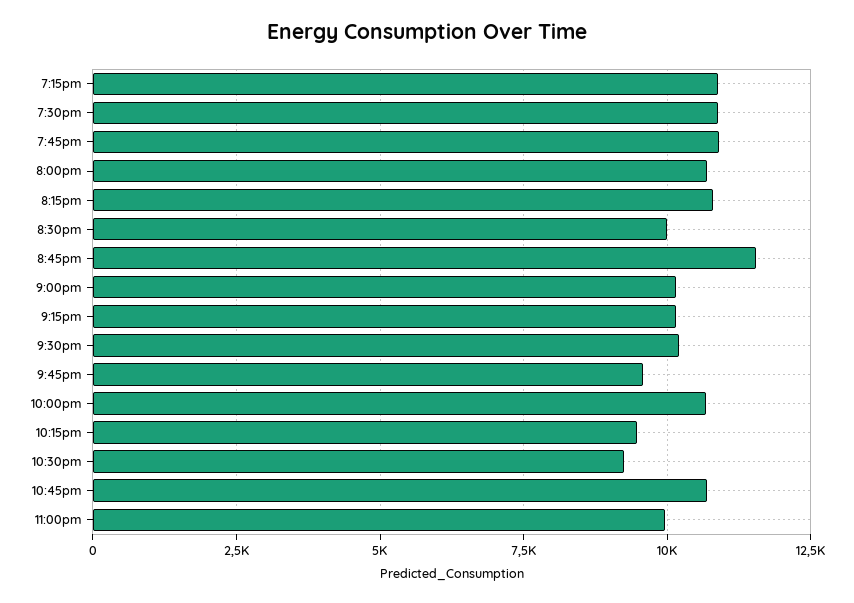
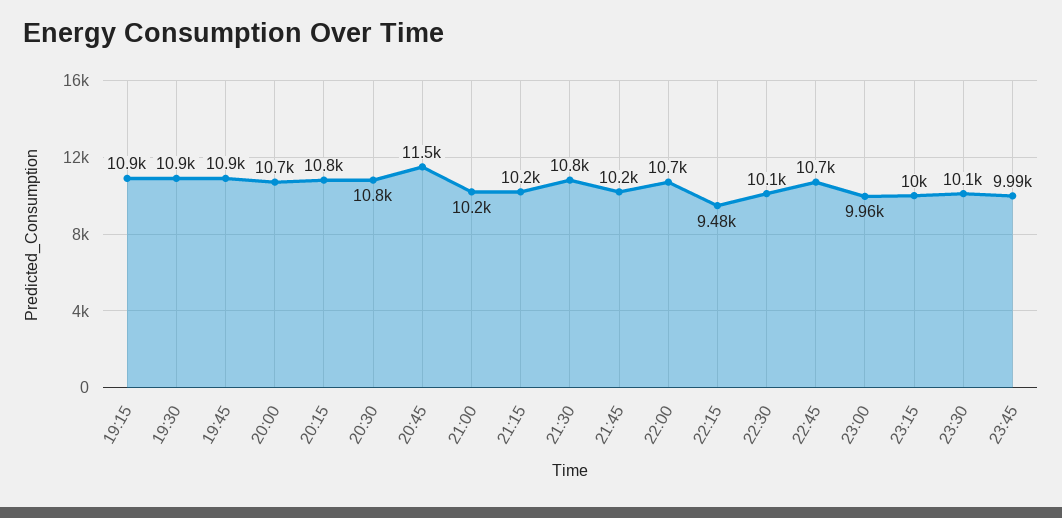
8:30pm: 10000 -> 10800
9:30pm: 10250 -> 10800
9:45pm: 9500 -> 10200
10:30pm: 9250 -> 10100
23:15: none -> 10000
23:30: none -> 10100
23:45: none -> 9990

